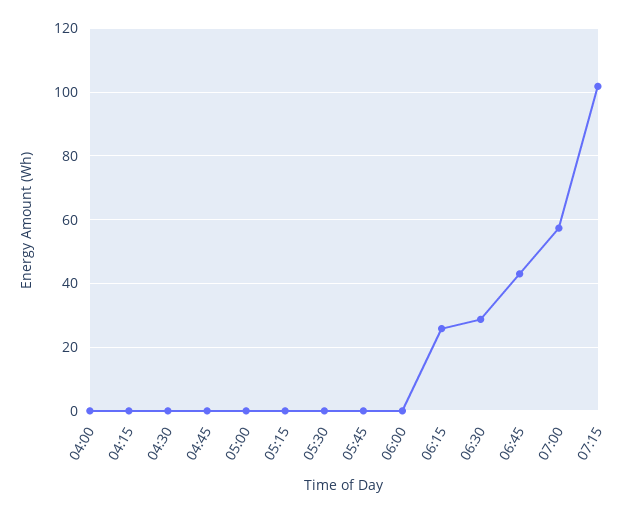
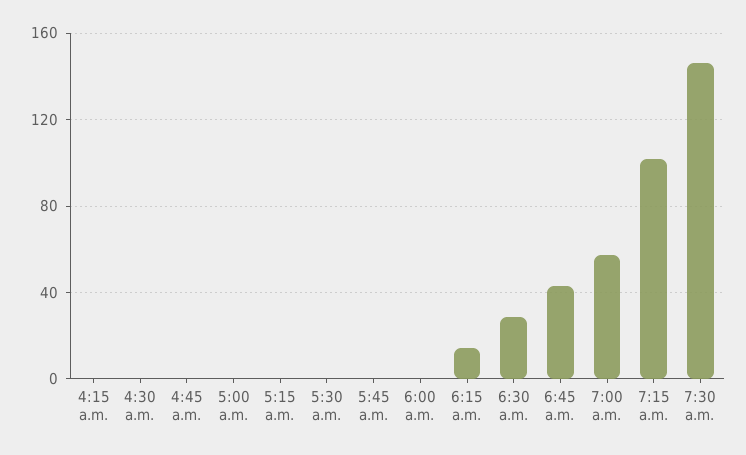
04:00: 0 -> none
06:15: 26 -> 15
7:30 a.m.: none -> 145

